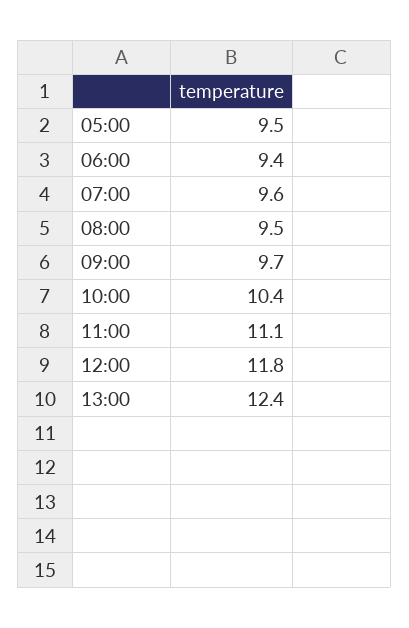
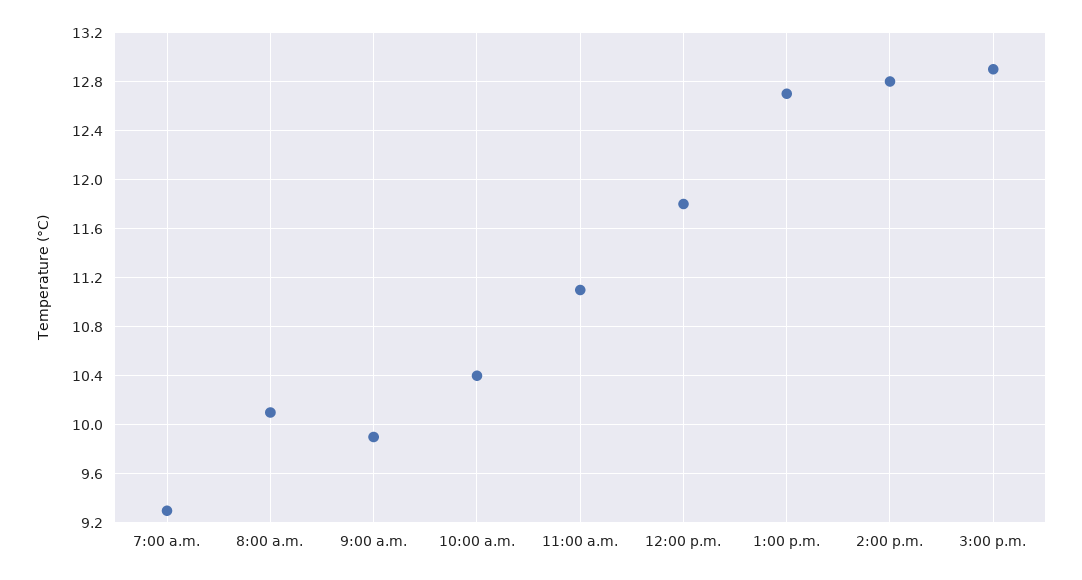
05:00: 9.5 -> none
06:00: 9.4 -> none
07:00: 9.6 -> 9.3
08:00: 9.5 -> 10.1
09:00: 9.7 -> 9.9
13:00: 12.4 -> 12.7
2:00 p.m.: none -> 12.8
3:00 p.m.: none -> 12.9

